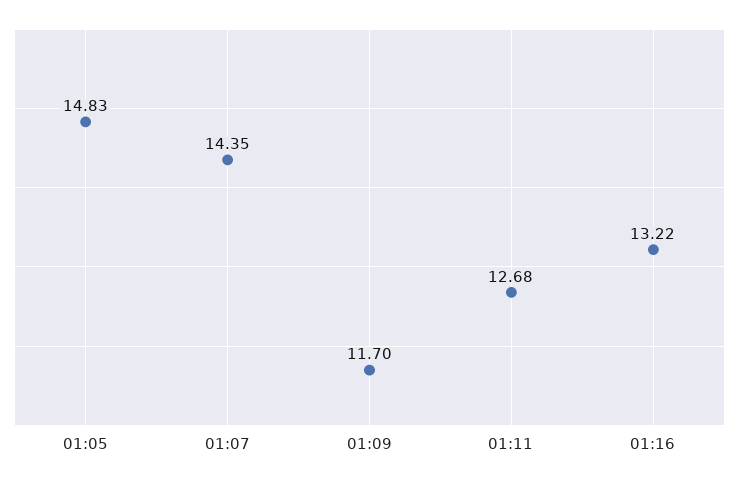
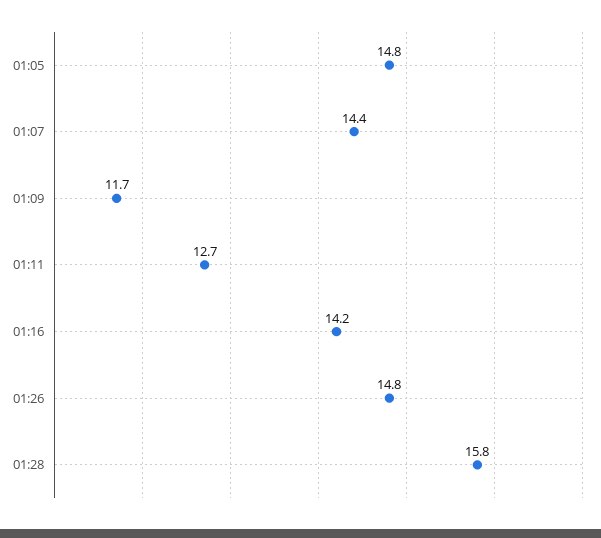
01:16: 13.22 -> 14.2
01:26: none -> 14.8
01:28: none -> 15.8

